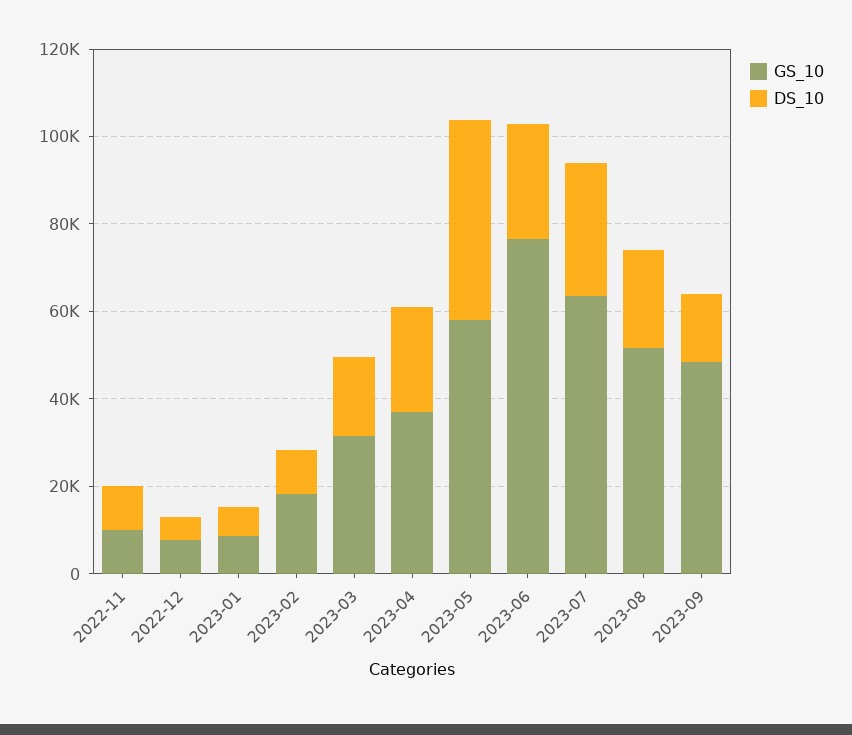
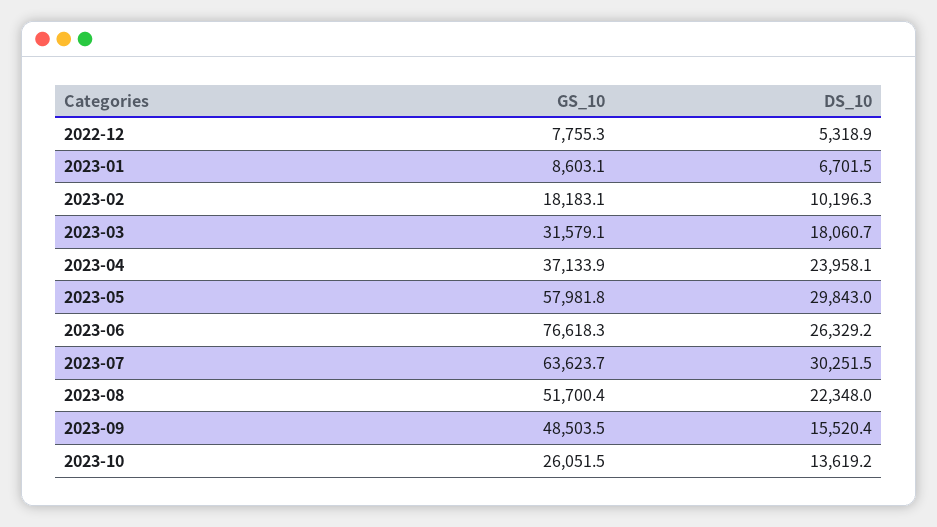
GS_10, 2022-11: 10000 -> none
DS_10, 2022-11: 10000 -> none
DS_10, 2023-05: 45000 -> 29843
GS_10, 2023-10: none -> 26051.5
DS_10, 2023-10: none -> 13619.2

